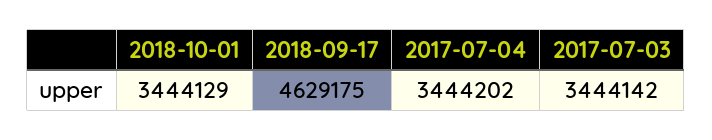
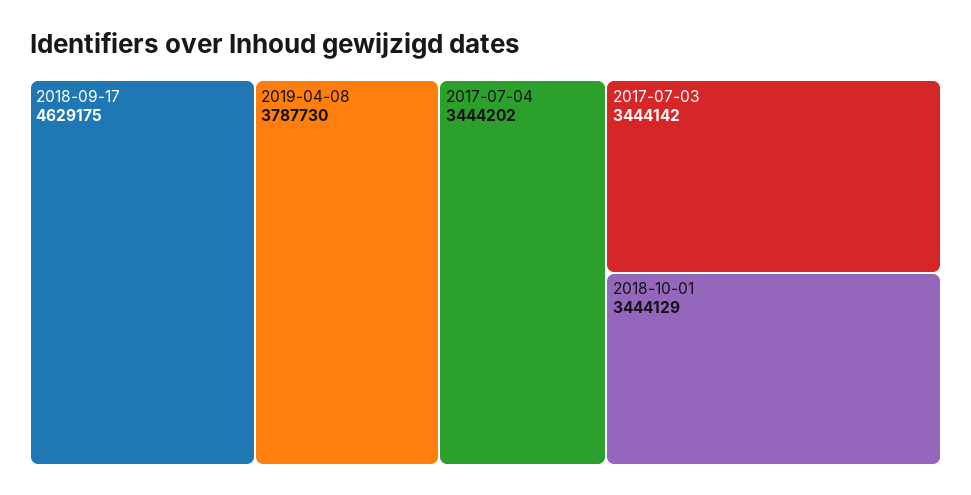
2019-04-08: none -> 3787730

